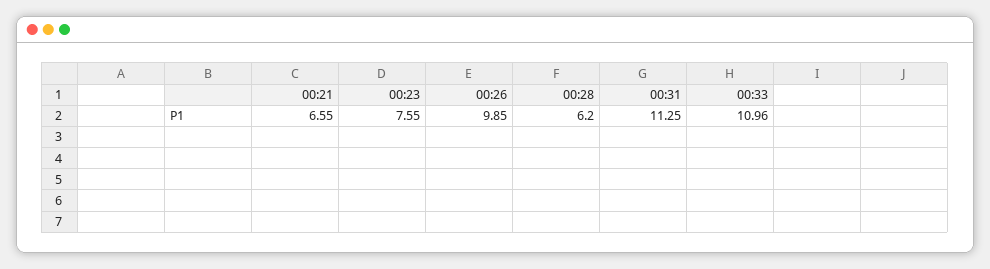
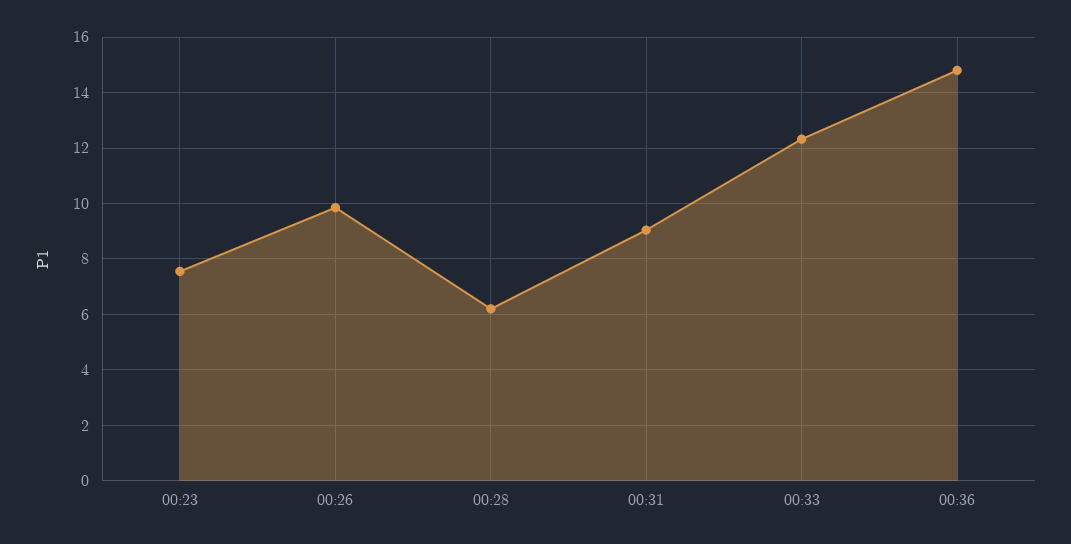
00:21: 6.55 -> none
00:31: 11.25 -> 9
00:33: 10.96 -> 12.25
00:36: none -> 14.75

